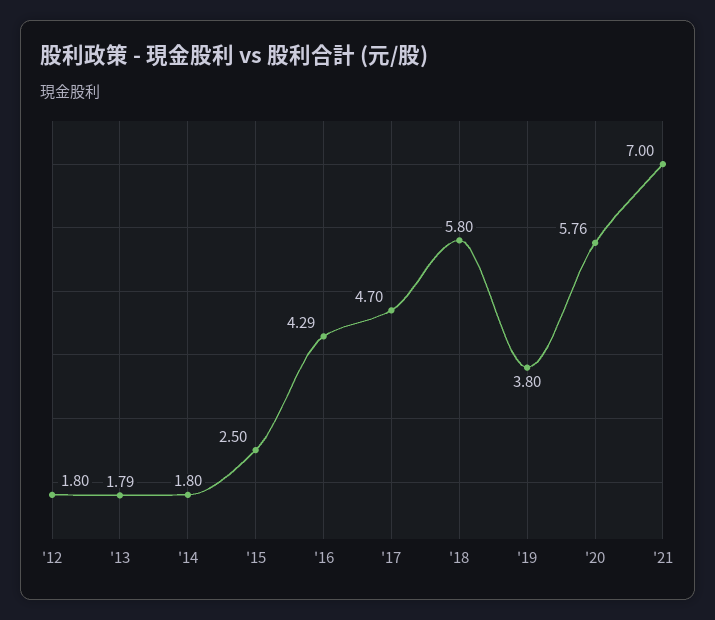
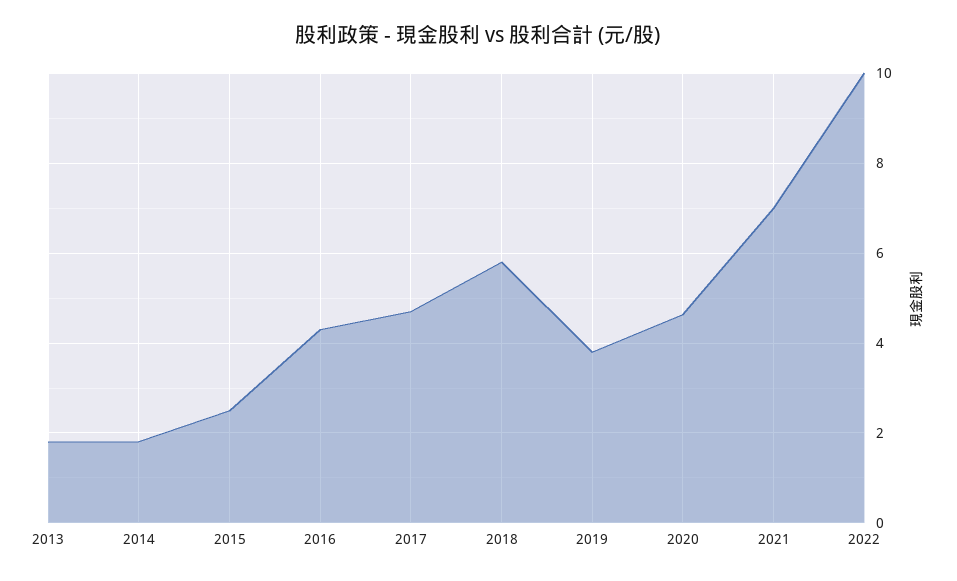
'12: 1.8 -> none
'20: 5.76 -> 4.6
2022: none -> 10

